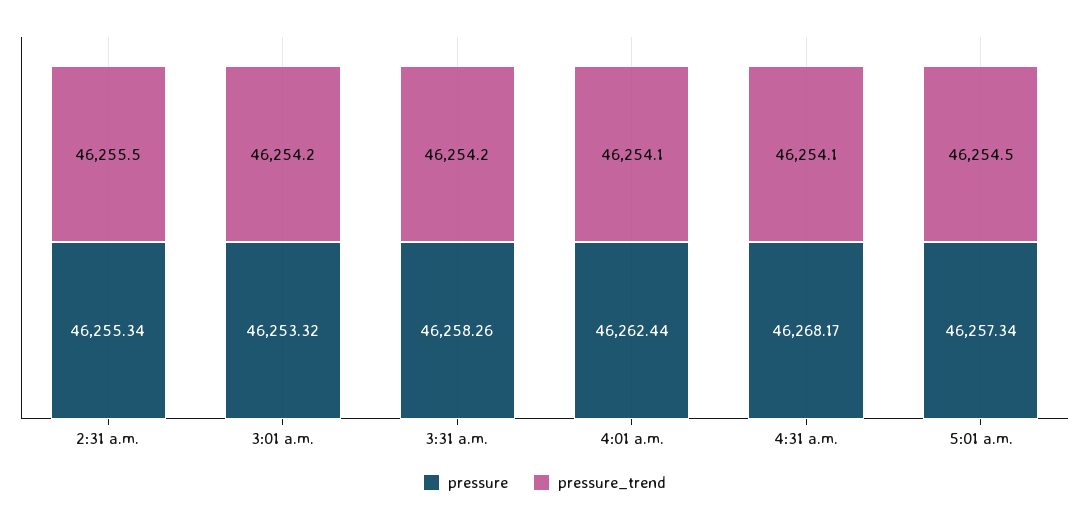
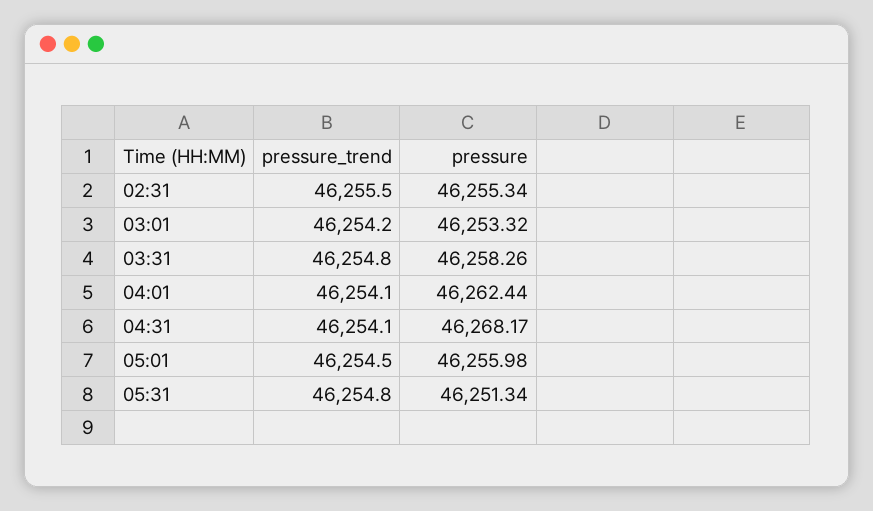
pressure_trend, 3:31 a.m.: 46254.2 -> 46254.8
pressure, 5:01 a.m.: 46257.34 -> 46255.98
pressure_trend, 05:31: none -> 46254.8
pressure, 05:31: none -> 46251.34

